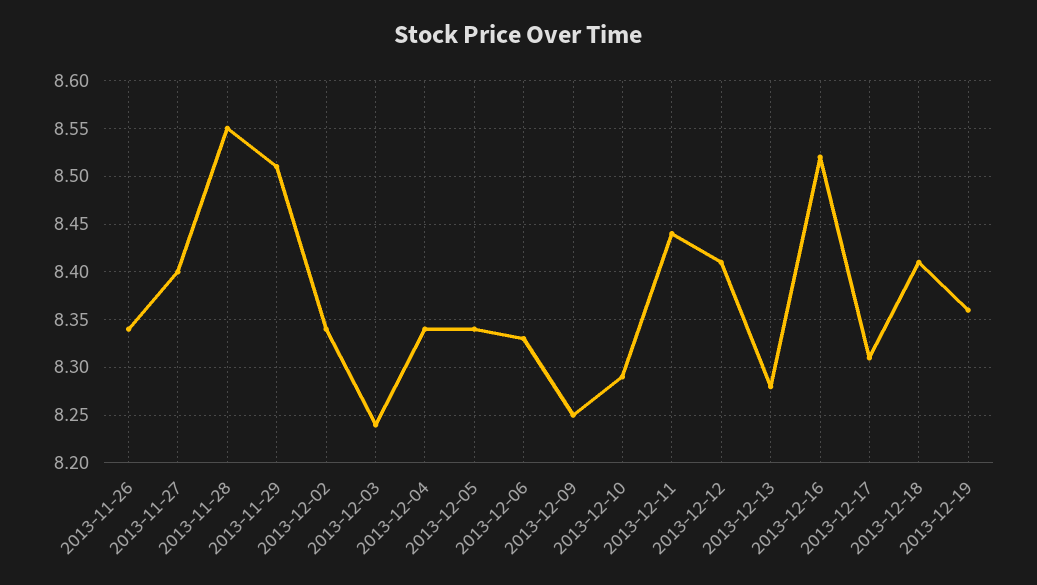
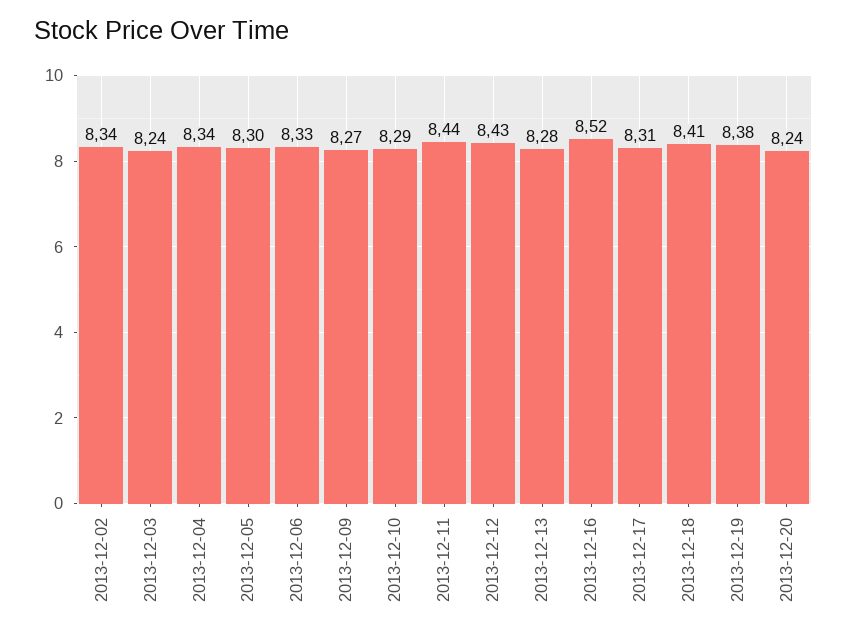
2013-11-26: 8.34 -> none
2013-11-27: 8.4 -> none
2013-11-28: 8.55 -> none
2013-11-29: 8.51 -> none
2013-12-05: 8.34 -> 8.3
2013-12-09: 8.25 -> 8.27
2013-12-12: 8.41 -> 8.43
2013-12-19: 8.36 -> 8.38
2013-12-20: none -> 8.24

